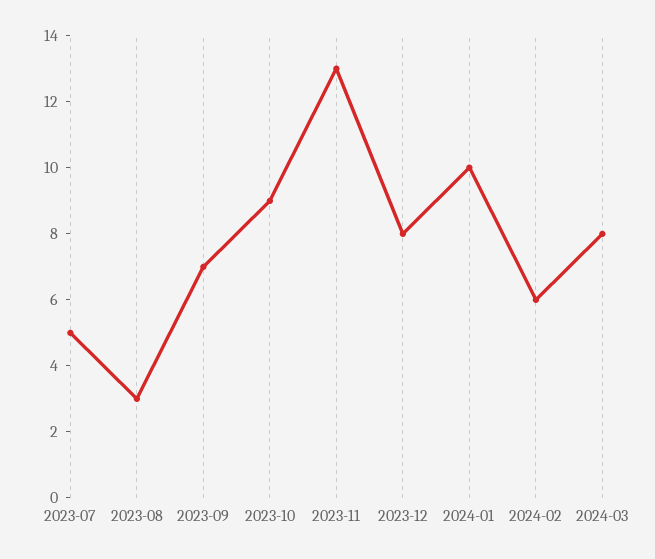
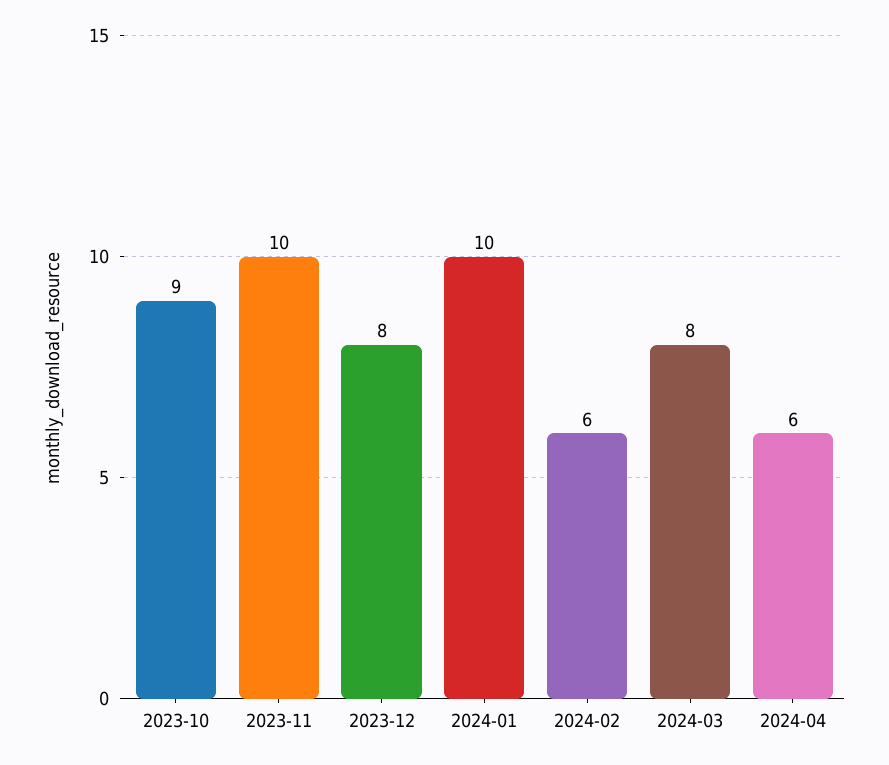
2023-07: 5 -> none
2023-08: 3 -> none
2023-09: 7 -> none
2023-11: 13 -> 10
2024-04: none -> 6

